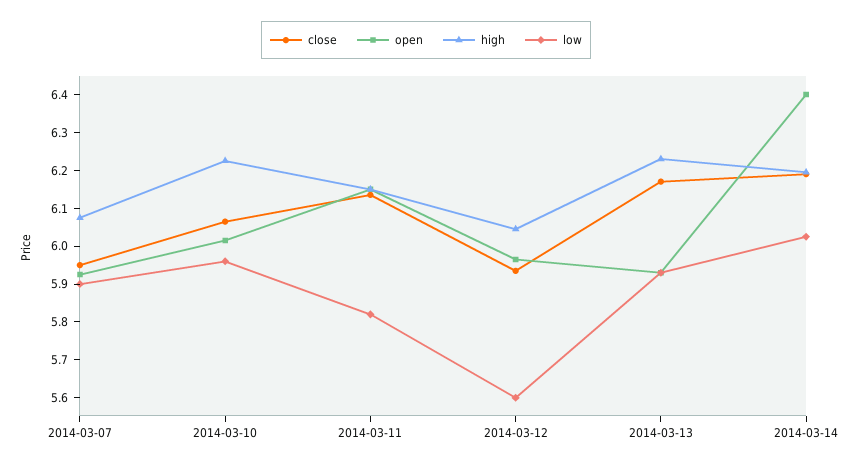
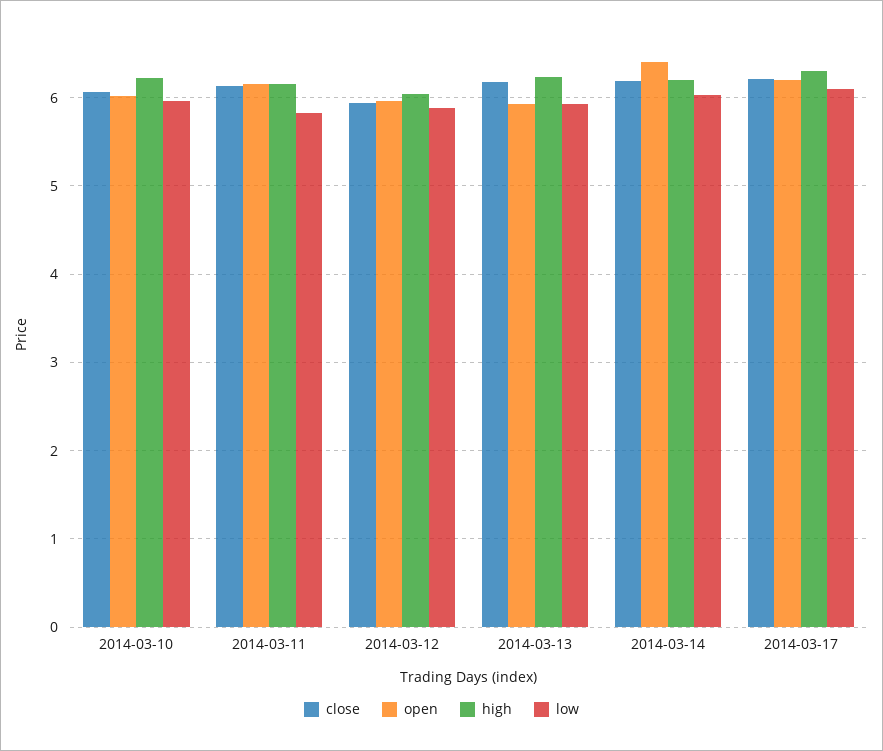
close, 2014-03-07: 5.95 -> none
open, 2014-03-07: 5.925 -> none
high, 2014-03-07: 6.075 -> none
low, 2014-03-07: 5.9 -> none
low, 2014-03-12: 5.6 -> 5.9
close, 2014-03-17: none -> 6.2
open, 2014-03-17: none -> 6.2
high, 2014-03-17: none -> 6.3
low, 2014-03-17: none -> 6.1

